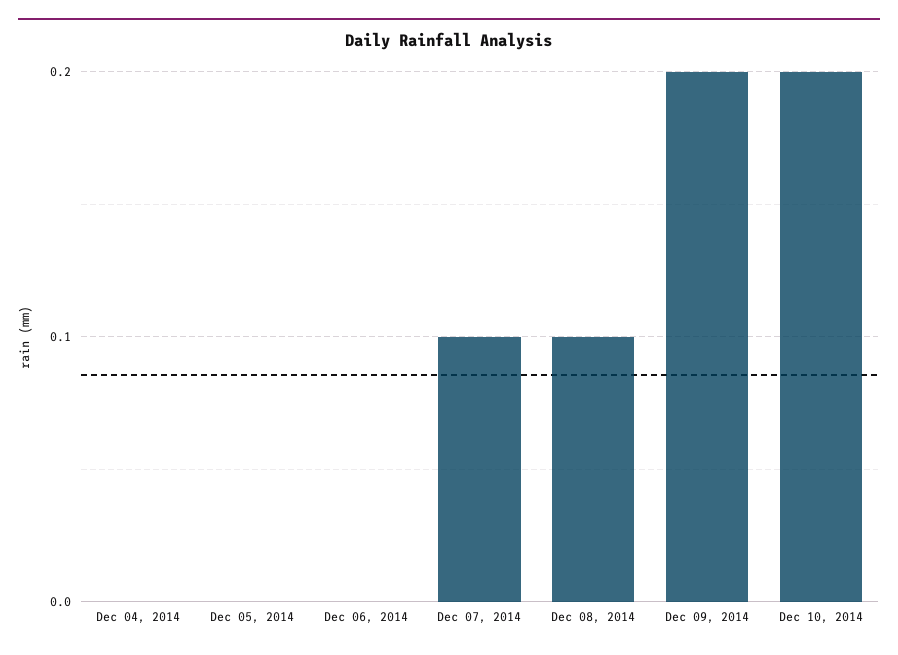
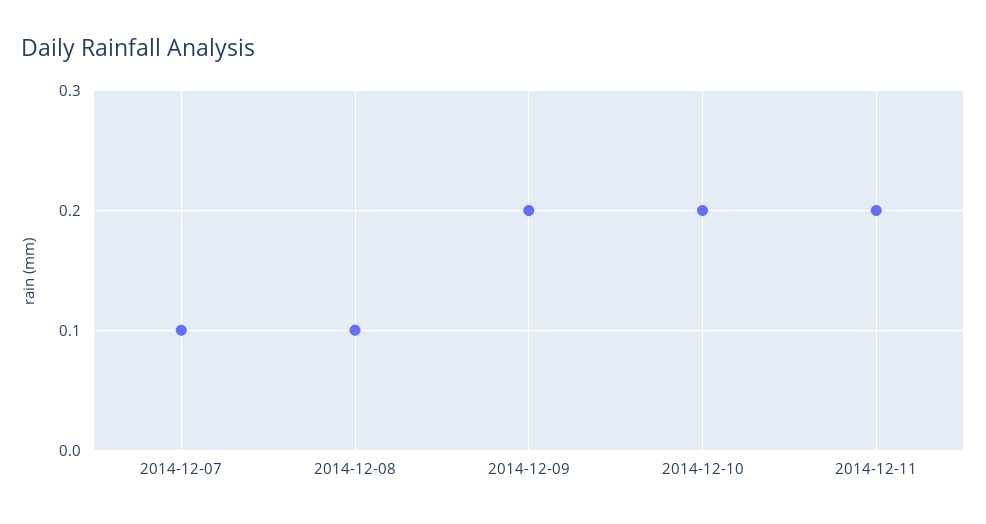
Dec 04, 2014: 0 -> none
Dec 05, 2014: 0 -> none
Dec 06, 2014: 0 -> none
2014-12-11: none -> 0.2

